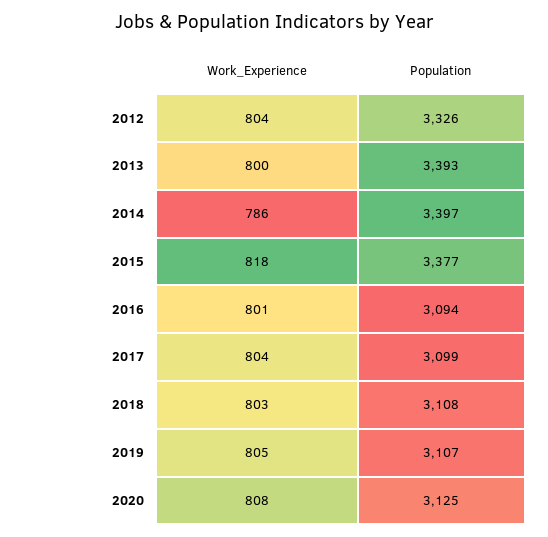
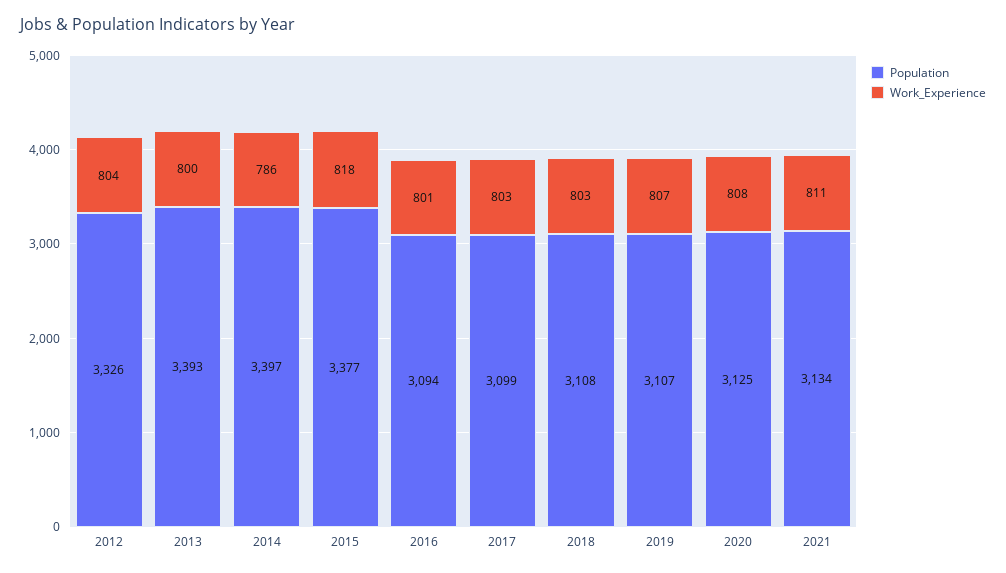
Work_Experience, 2017: 804 -> 803
Work_Experience, 2019: 805 -> 807
Population, 2021: none -> 3134
Work_Experience, 2021: none -> 811

